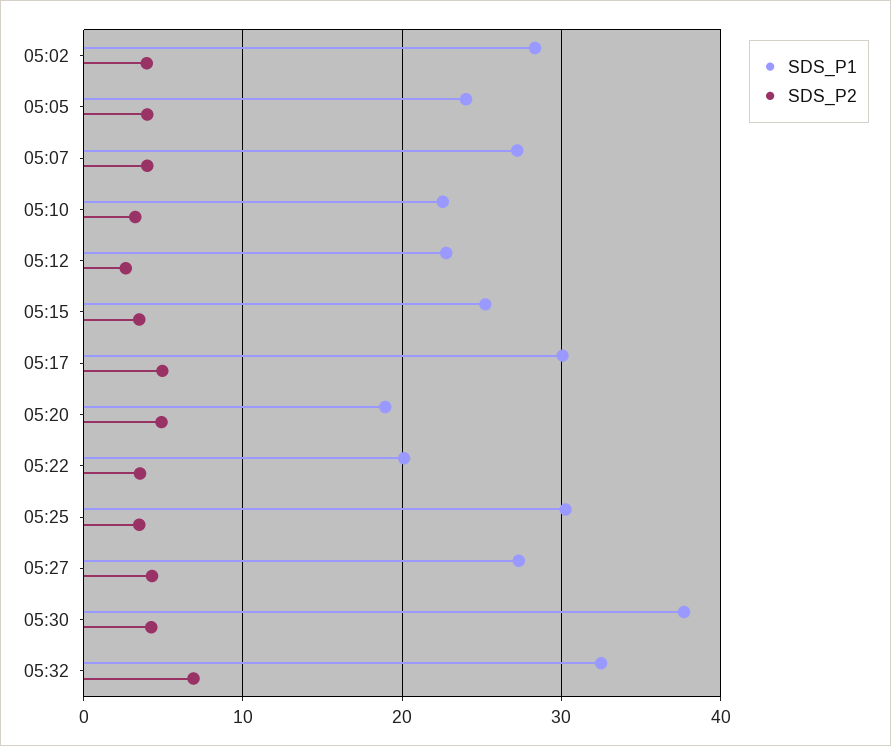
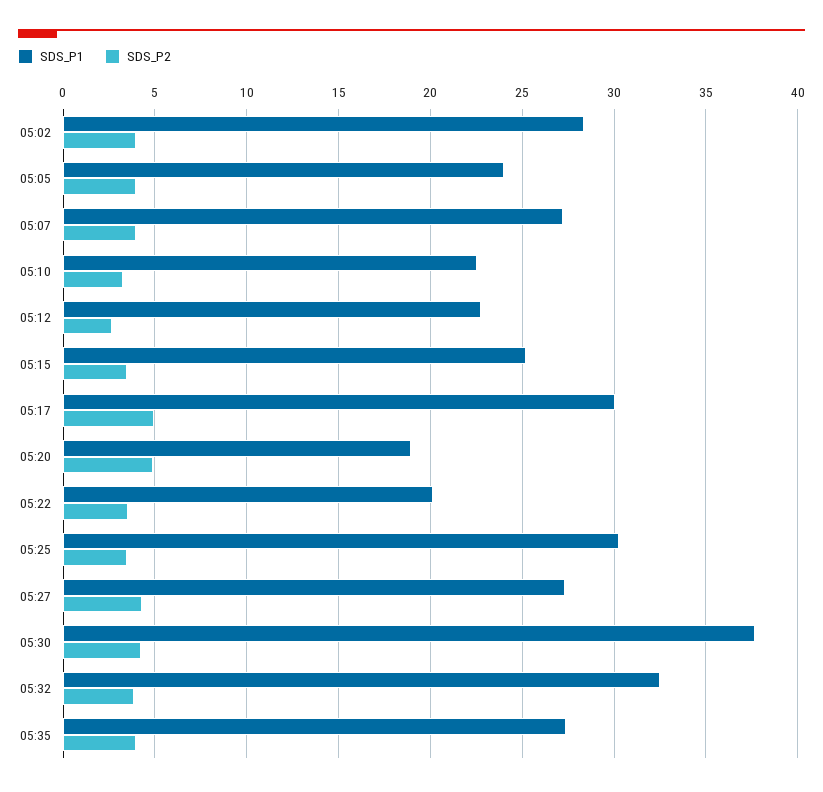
SDS_P2, 05:32: 7 -> 4
SDS_P1, 05:35: none -> 27.5
SDS_P2, 05:35: none -> 4

